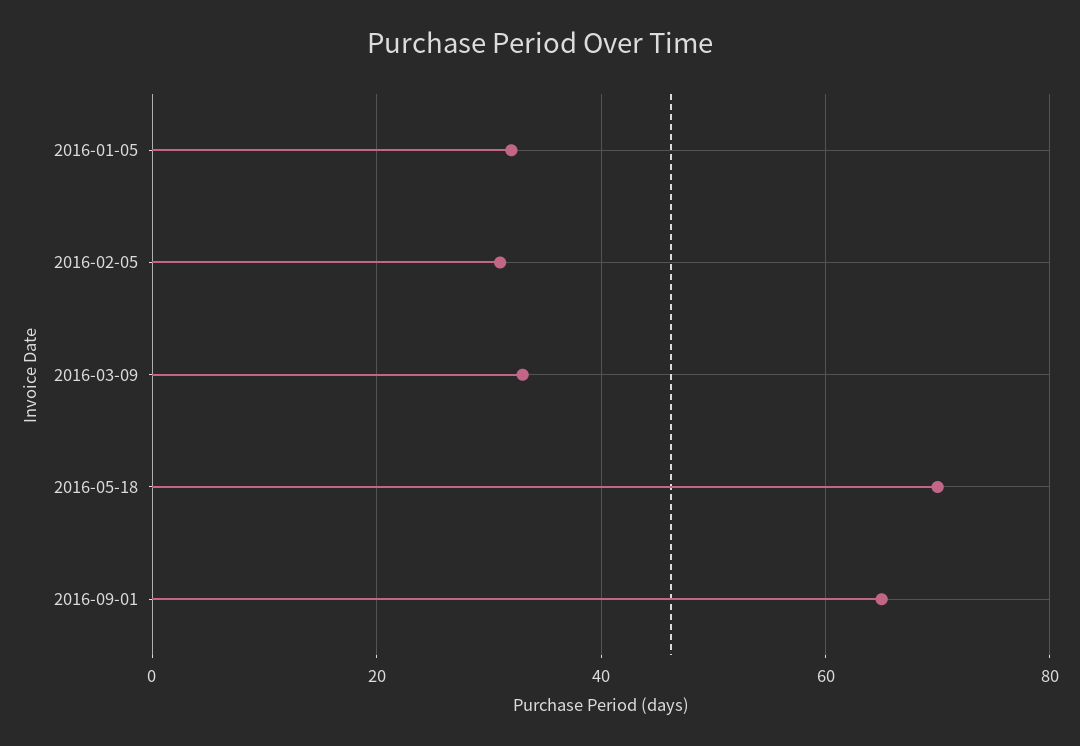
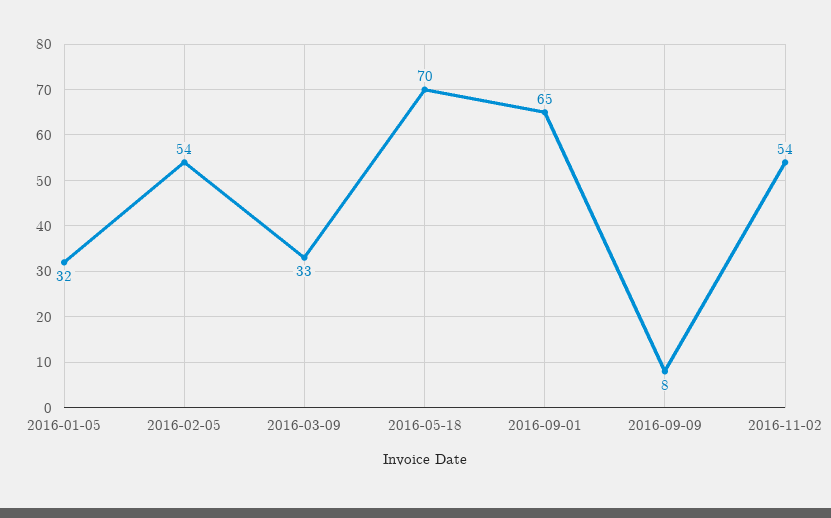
2016-02-05: 30 -> 54
2016-09-09: none -> 8
2016-11-02: none -> 54

